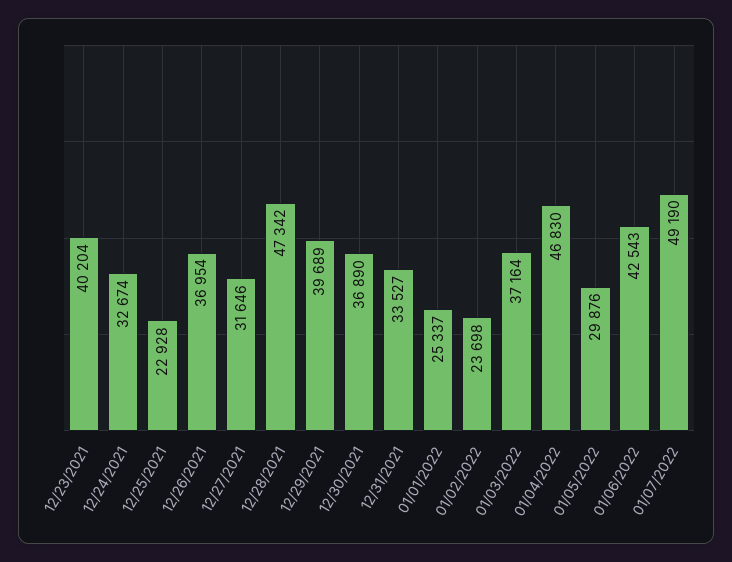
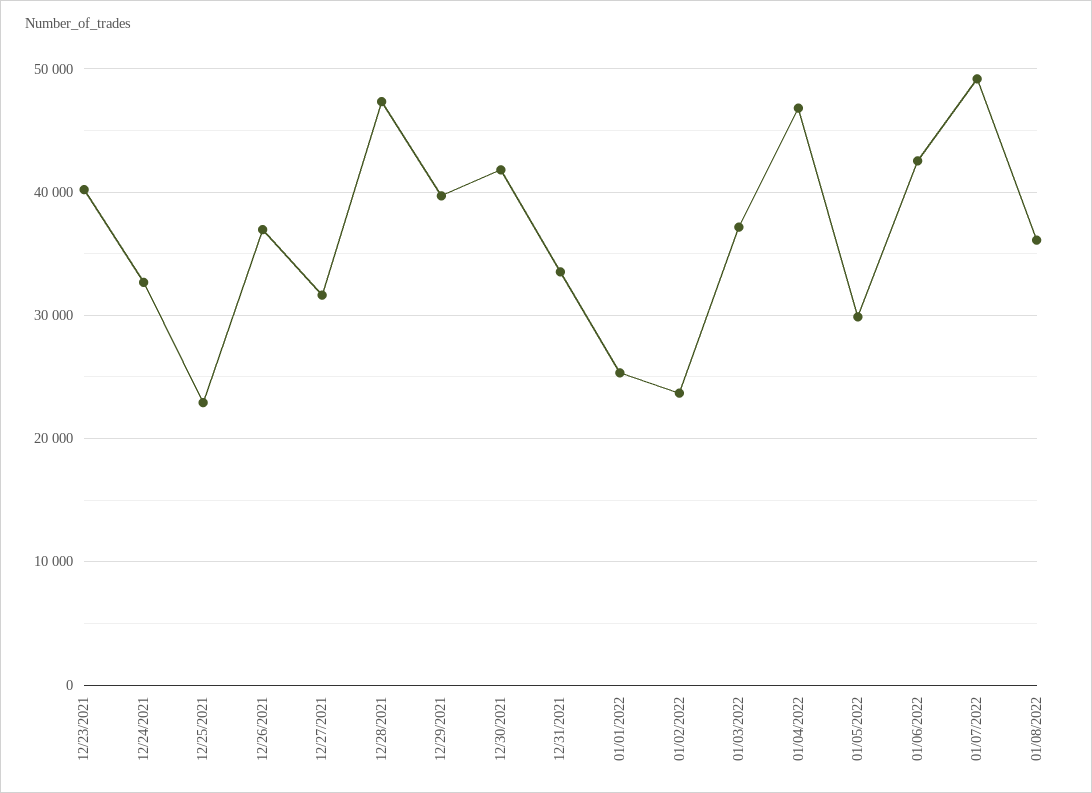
12/30/2021: 36890 -> 42000
01/08/2022: none -> 36000

